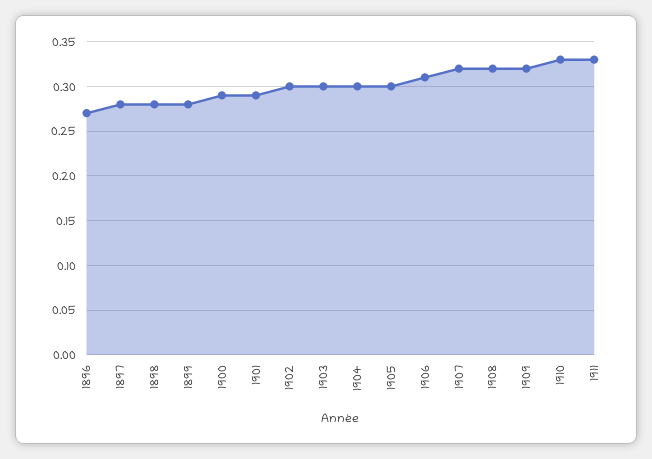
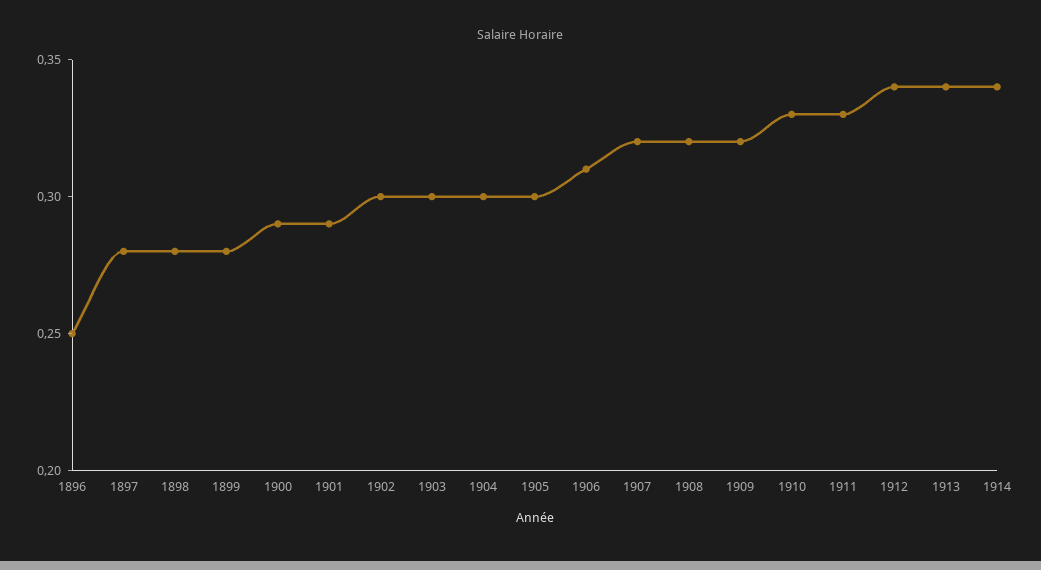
1896: 0.27 -> 0.25
1912: none -> 0.34
1913: none -> 0.34
1914: none -> 0.34

